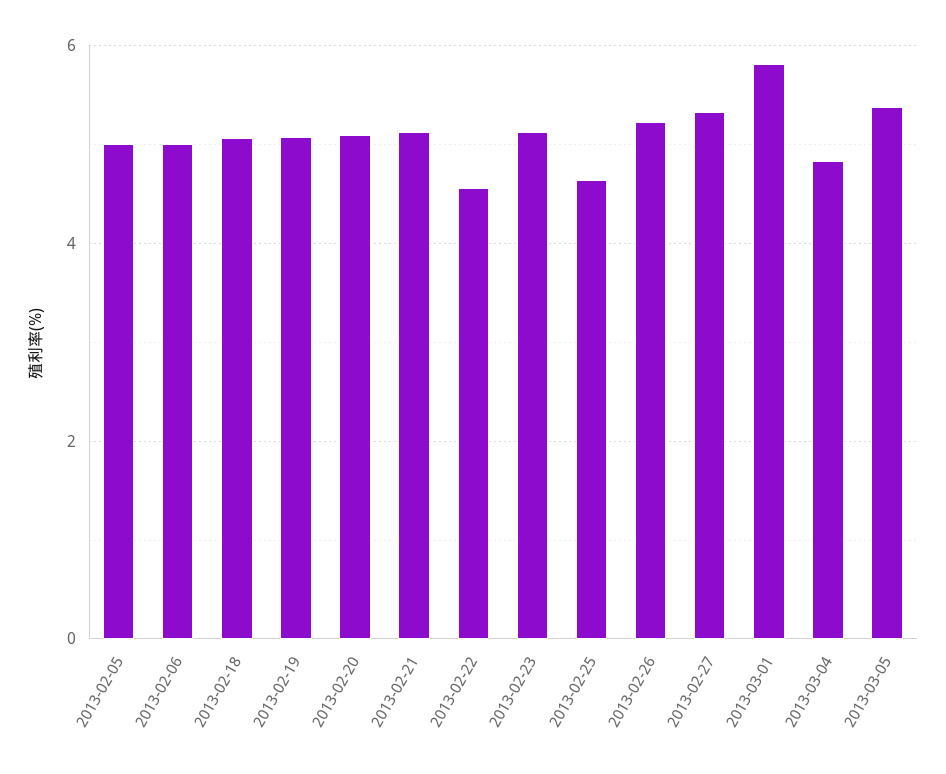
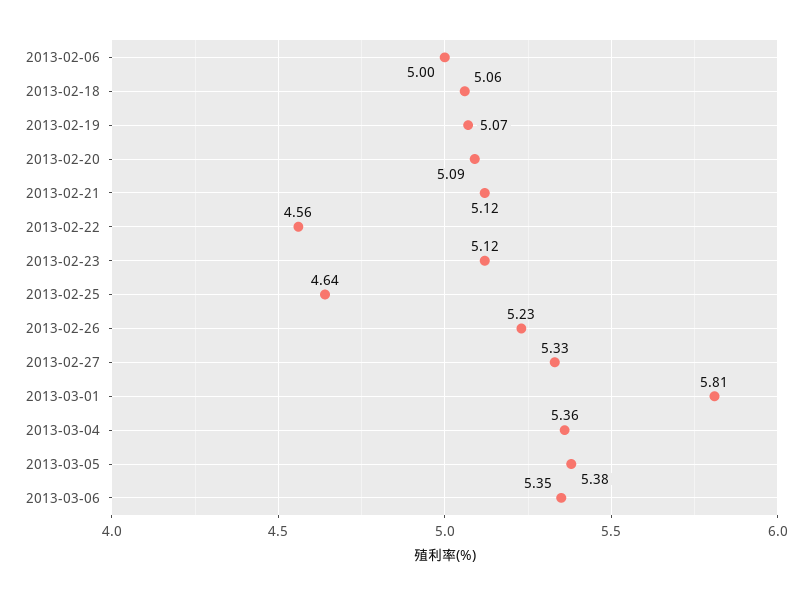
2013-02-05: 5 -> none
2013-03-04: 4.8 -> 5.36
2013-03-06: none -> 5.35

